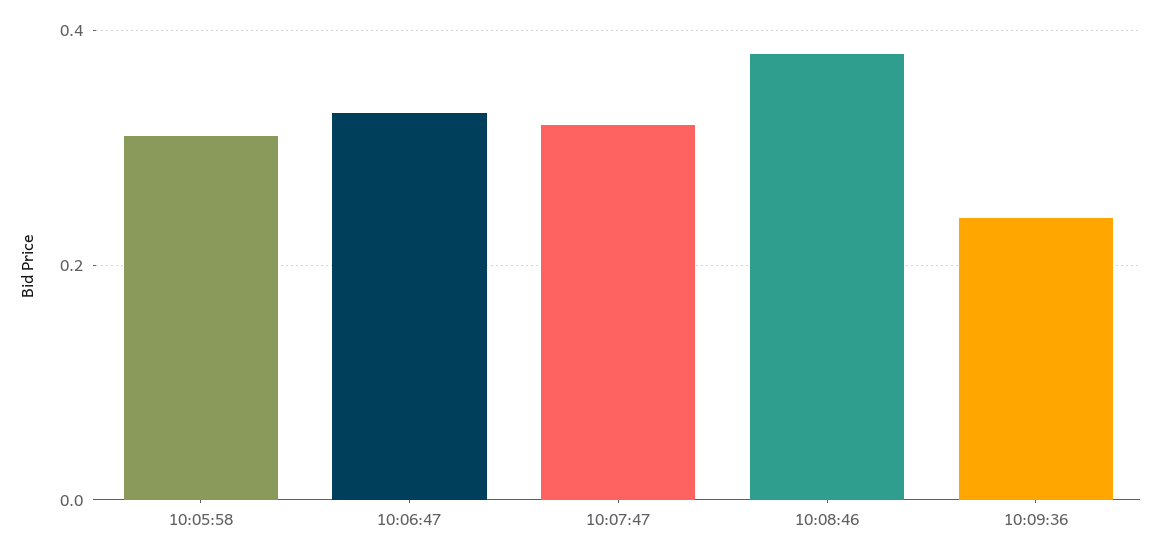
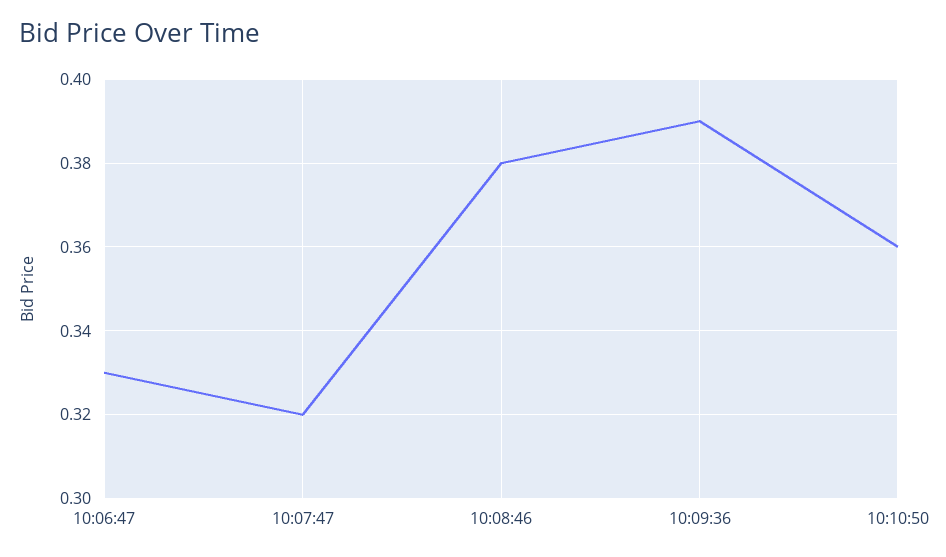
10:05:58: 0.3 -> none
10:09:36: 0.25 -> 0.39
10:10:50: none -> 0.36

